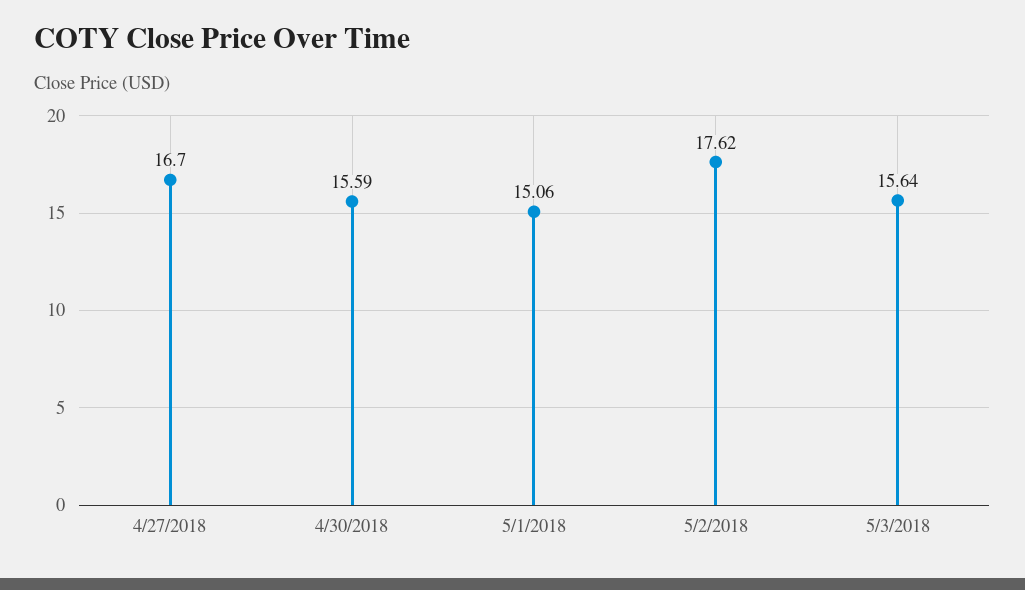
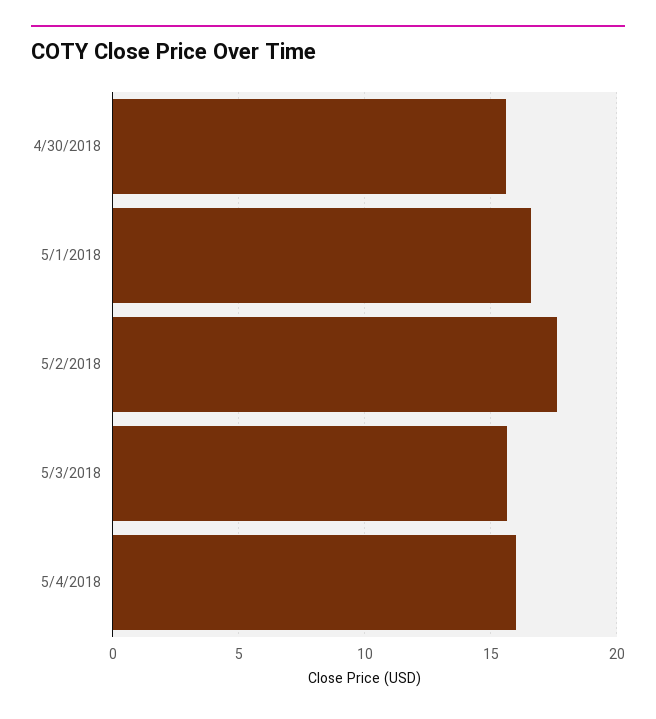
4/27/2018: 16.7 -> none
5/1/2018: 15.06 -> 16.5
5/4/2018: none -> 16

